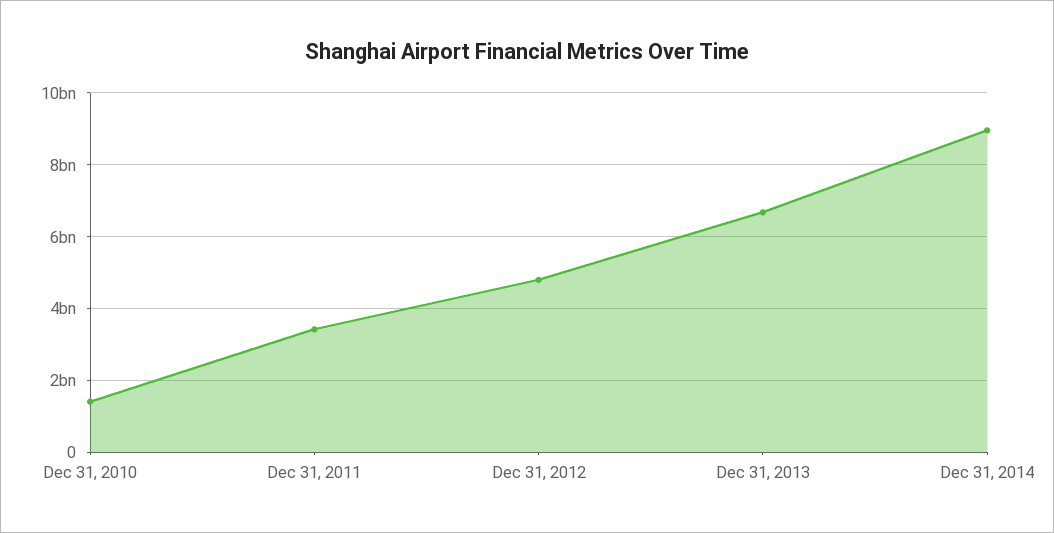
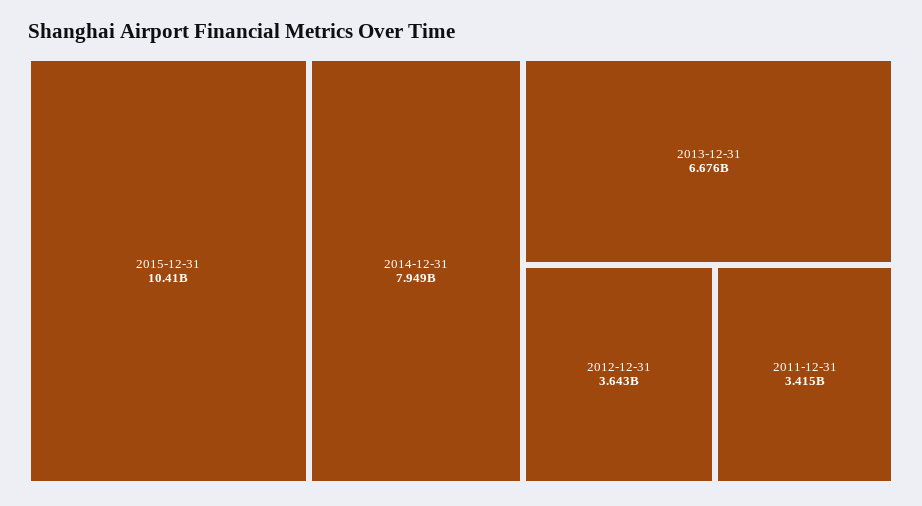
Dec 31, 2010: 1400000000 -> none
Dec 31, 2012: 4800000000 -> 3643000000
Dec 31, 2014: 9000000000 -> 7949000000
2015-12-31: none -> 10410000000

